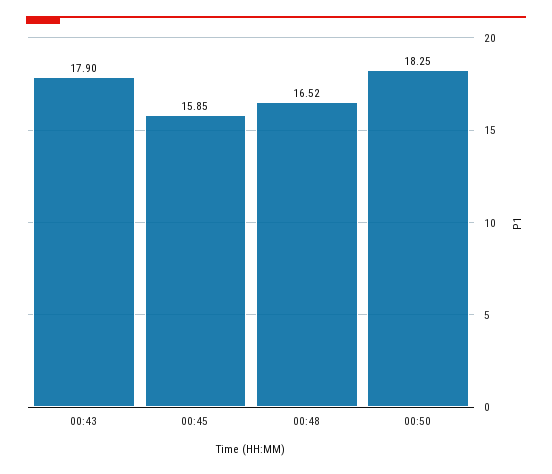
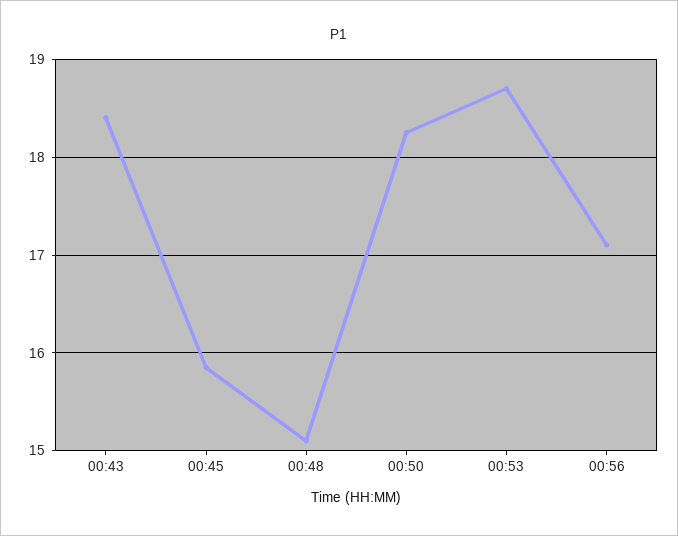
00:43: 17.9 -> 18.4
00:48: 16.52 -> 15.1
00:53: none -> 18.7
00:56: none -> 17.1

